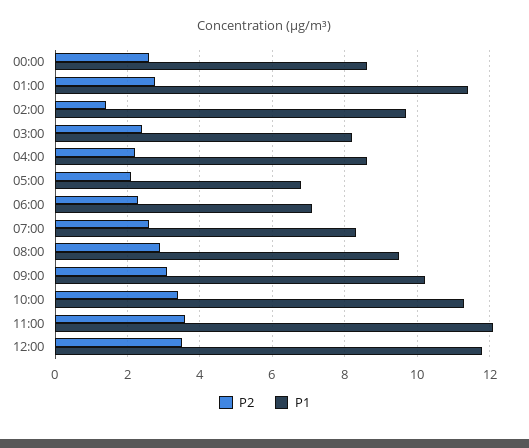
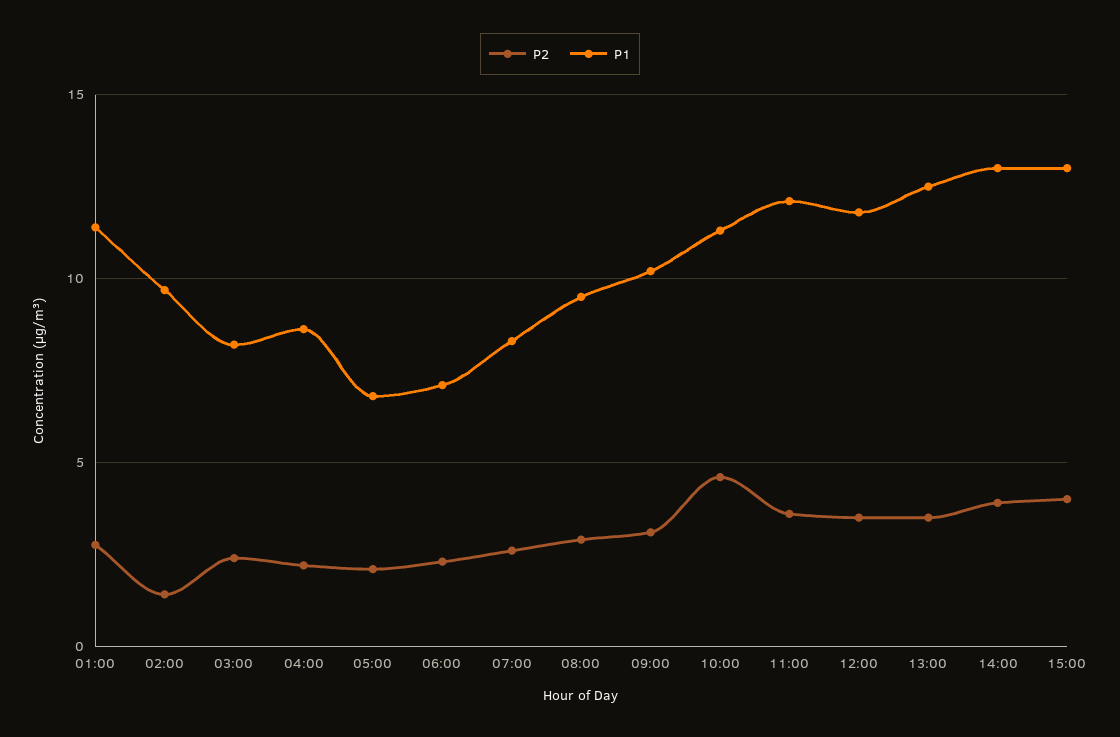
P2, 00:00: 2.6 -> none
P1, 00:00: 8.6 -> none
P2, 10:00: 3.4 -> 4.5
P2, 13:00: none -> 3.5
P1, 13:00: none -> 12.5
P2, 14:00: none -> 4
P1, 14:00: none -> 13
P2, 15:00: none -> 4
P1, 15:00: none -> 13

